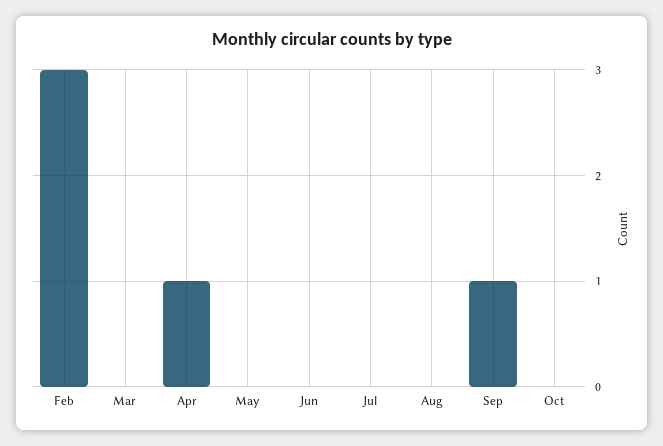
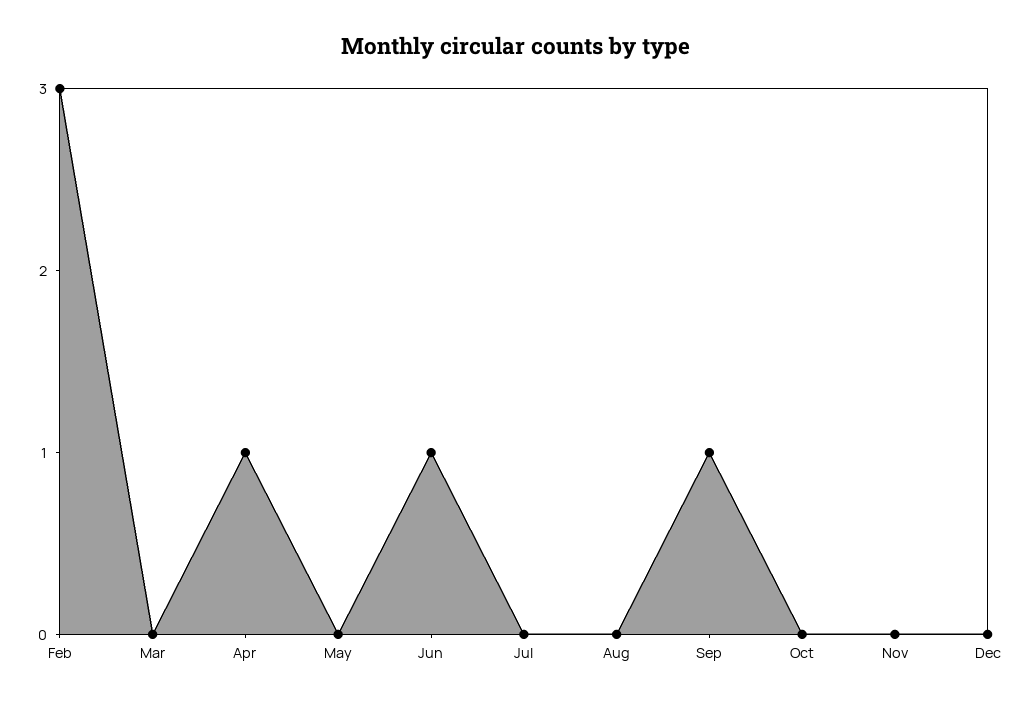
Jun: 0 -> 1
Nov: none -> 0
Dec: none -> 0

